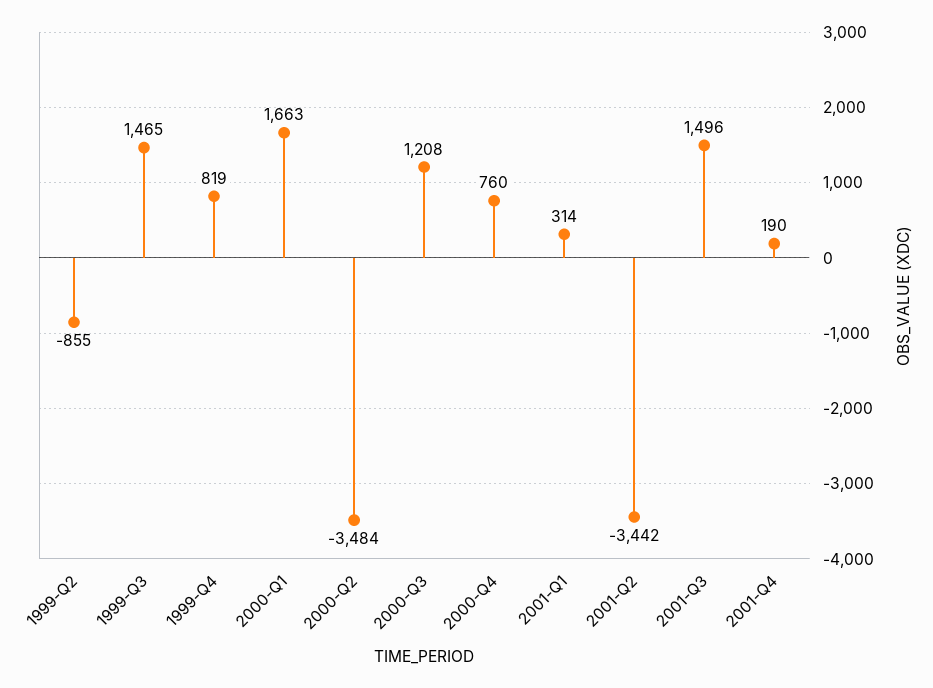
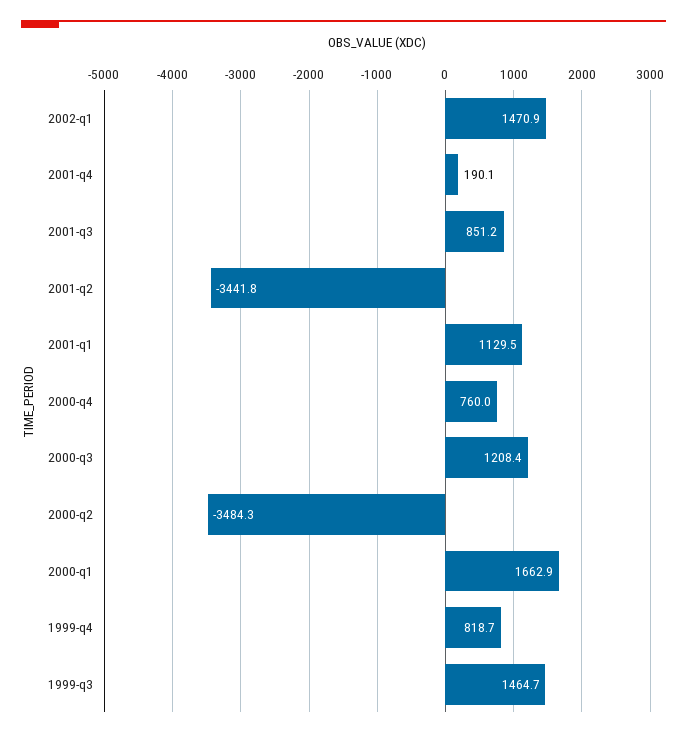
1999-Q2: -855 -> none
2001-Q1: 314 -> 1129.5
2001-Q3: 1496 -> 851.2
2002-q1: none -> 1470.9

